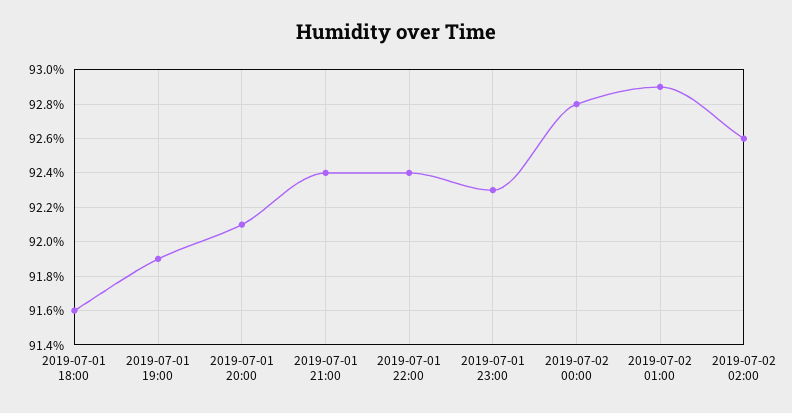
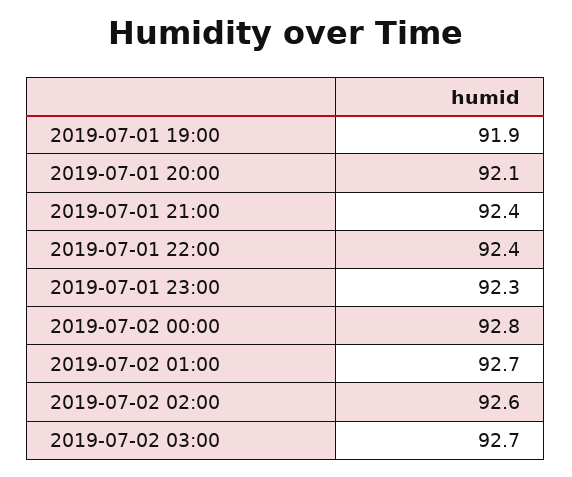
2019-07-01 18:00: 91.6 -> none
2019-07-02 01:00: 92.9 -> 92.7
2019-07-02 03:00: none -> 92.7

